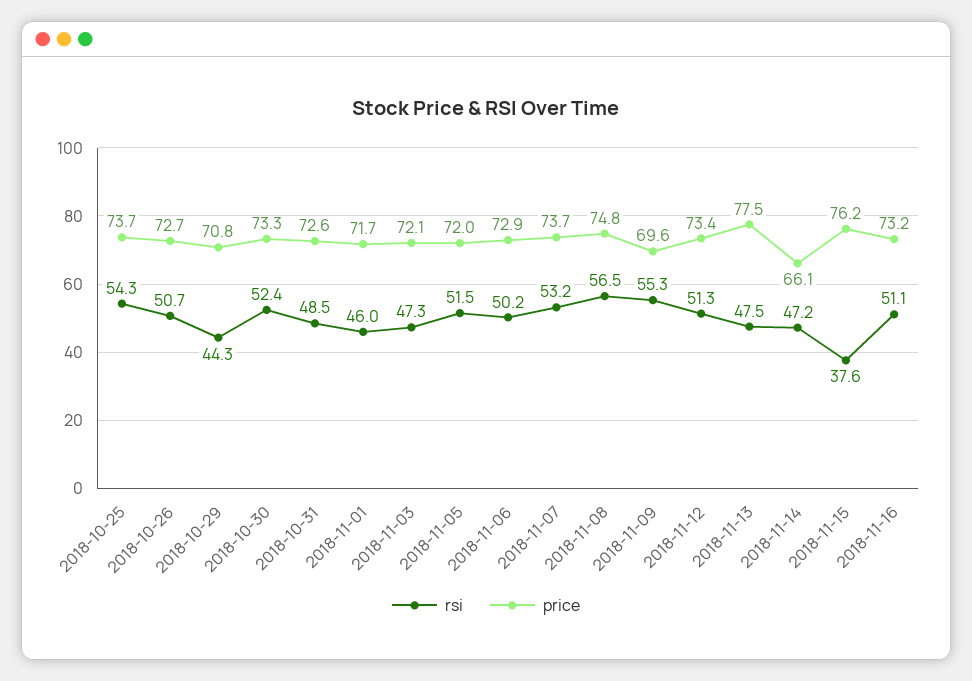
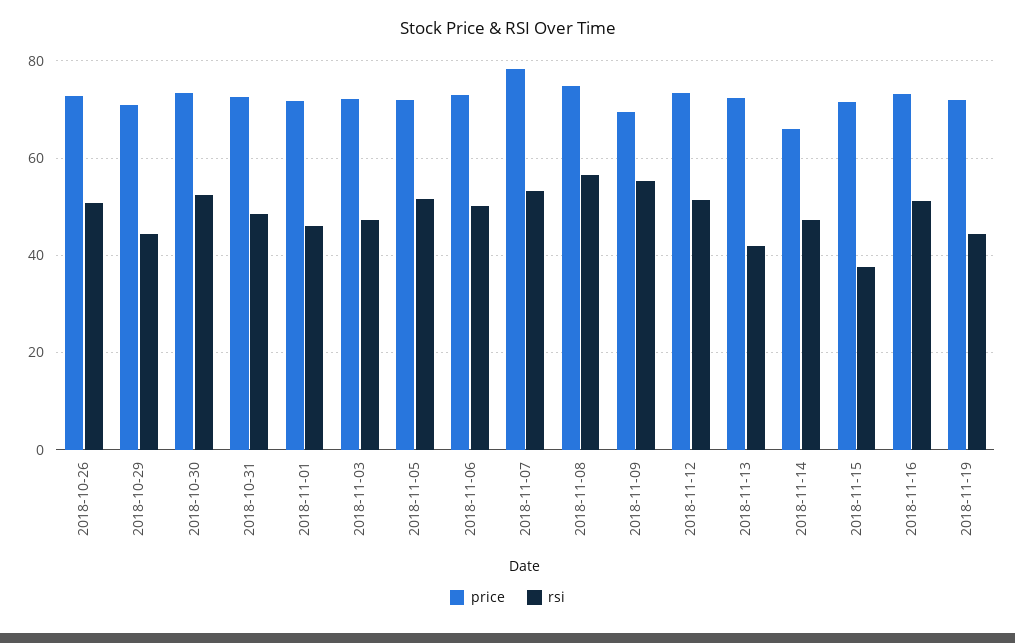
rsi, 2018-10-25: 54.3 -> none
price, 2018-10-25: 73.7 -> none
price, 2018-11-07: 73.7 -> 78
rsi, 2018-11-13: 47.5 -> 42
price, 2018-11-13: 77.5 -> 72
price, 2018-11-15: 76.2 -> 72
price, 2018-11-19: none -> 72
rsi, 2018-11-19: none -> 44

